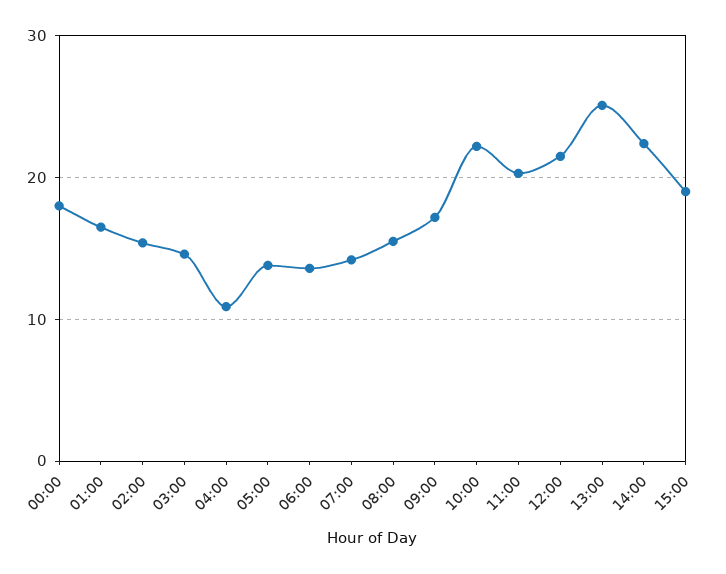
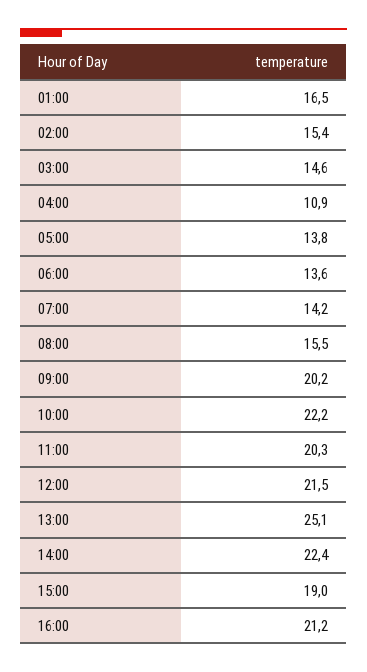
00:00: 18 -> none
09:00: 17 -> 20.2
16:00: none -> 21.2

